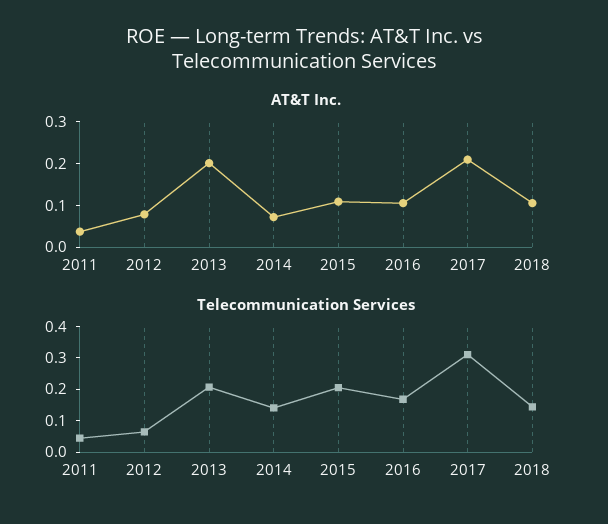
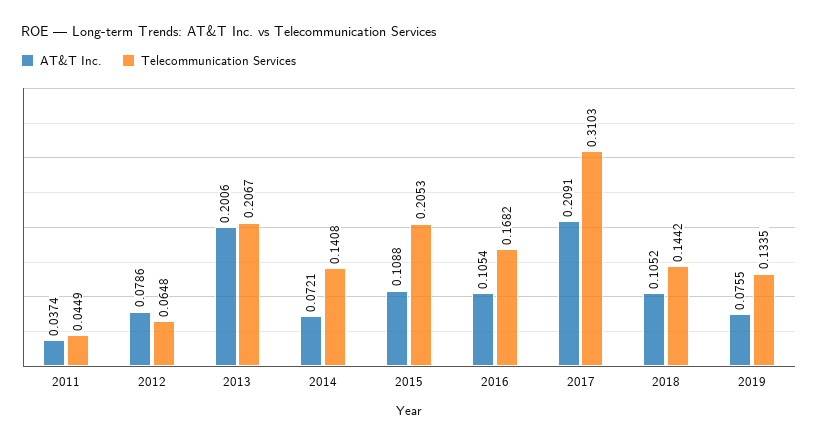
AT&T Inc., 2019: none -> 0.0755
Telecommunication Services, 2019: none -> 0.1335

